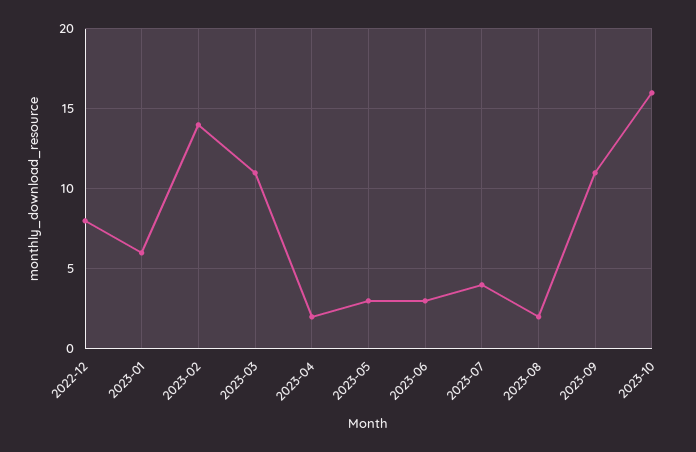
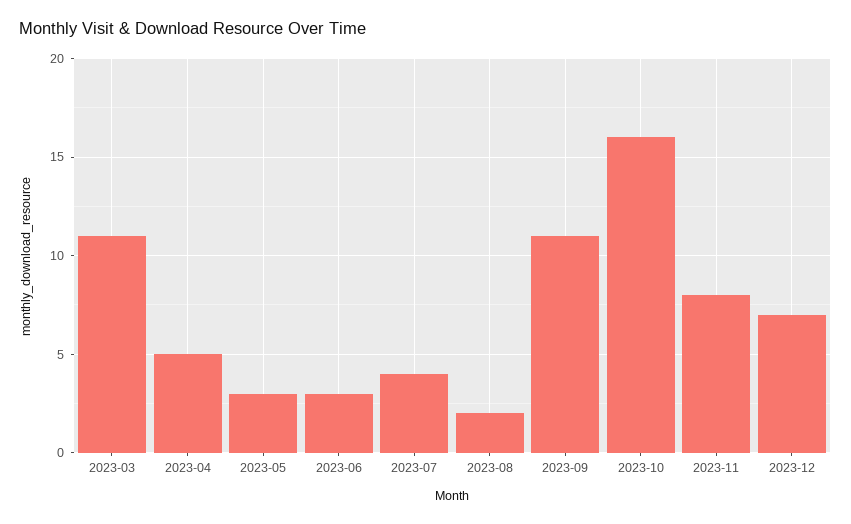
2022-12: 8 -> none
2023-01: 6 -> none
2023-02: 14 -> none
2023-04: 2 -> 5
2023-11: none -> 8
2023-12: none -> 7

